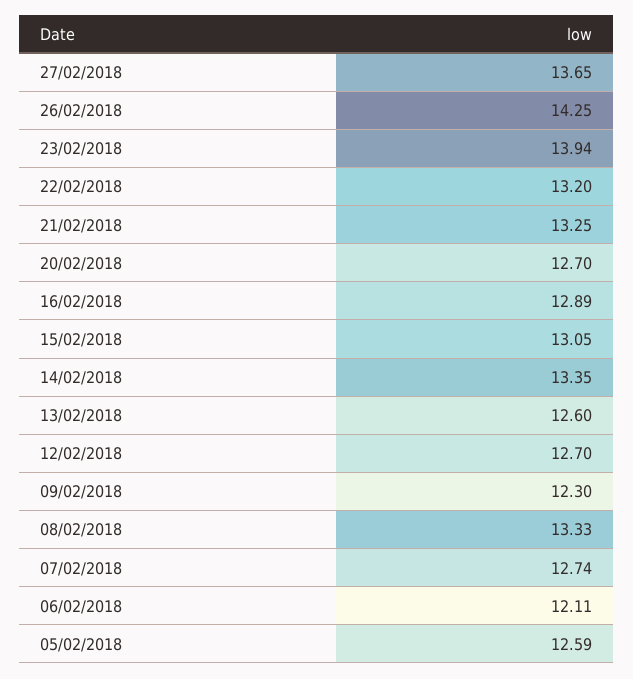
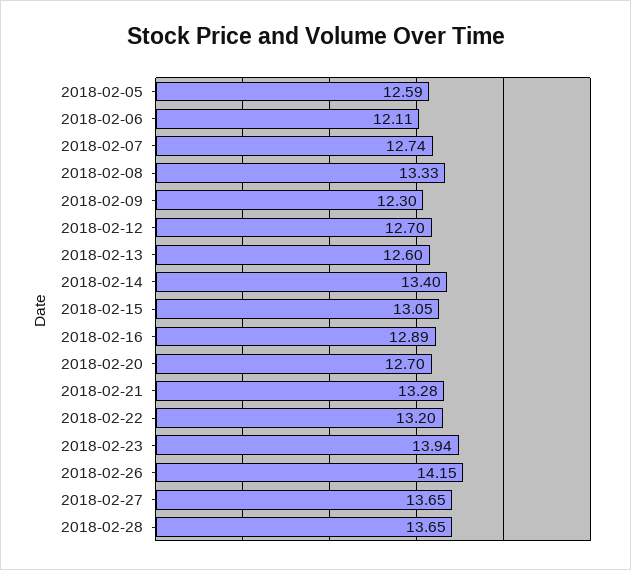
26/02/2018: 14.25 -> 14.15
21/02/2018: 13.25 -> 13.28
14/02/2018: 13.35 -> 13.4
2018-02-28: none -> 13.65

